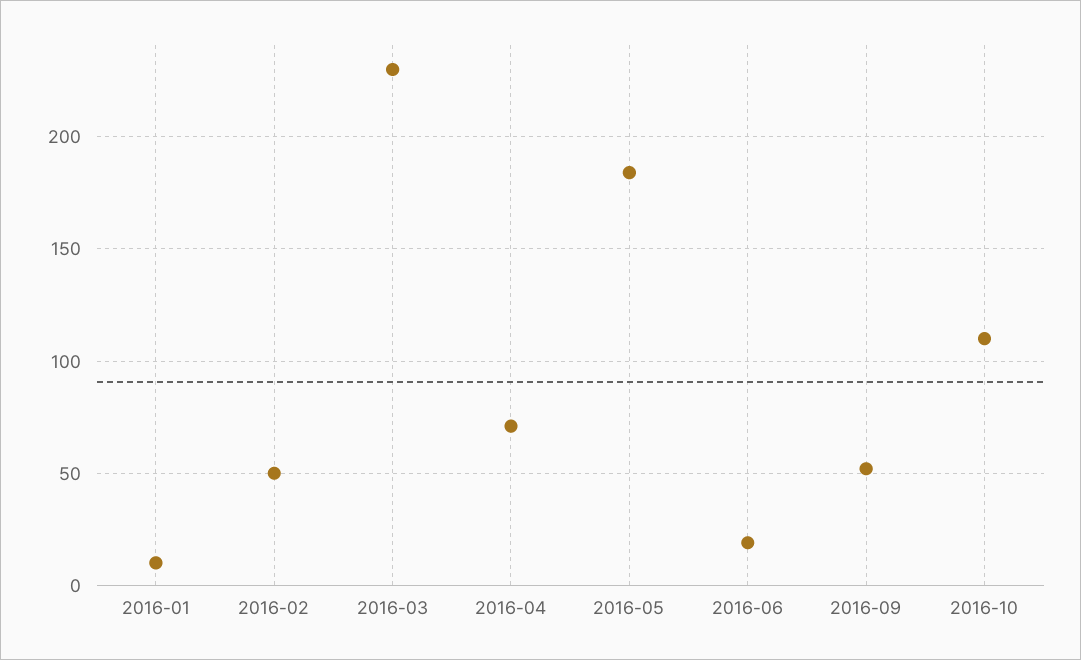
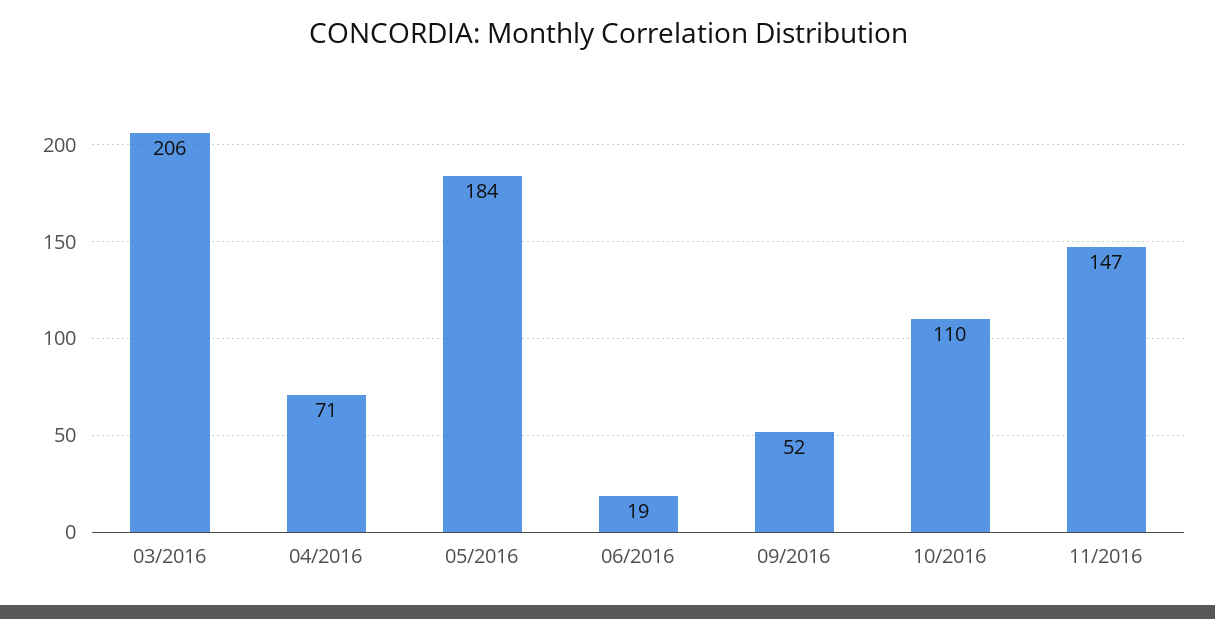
2016-01: 10 -> none
2016-02: 50 -> none
2016-03: 230 -> 206
11/2016: none -> 147

